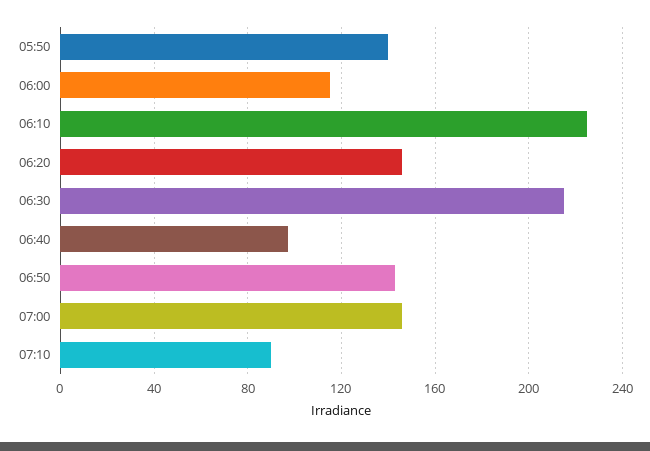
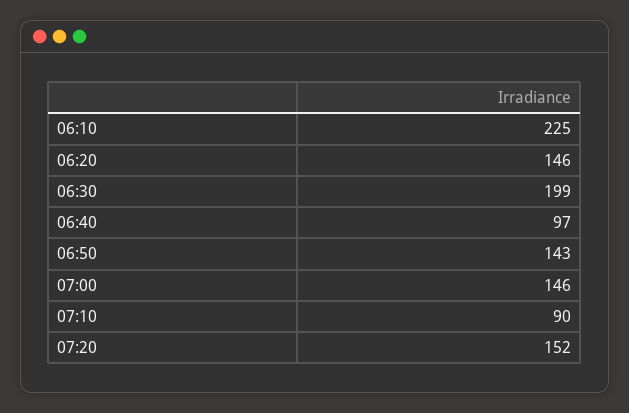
05:50: 140 -> none
06:00: 115 -> none
06:30: 215 -> 199
07:20: none -> 152

